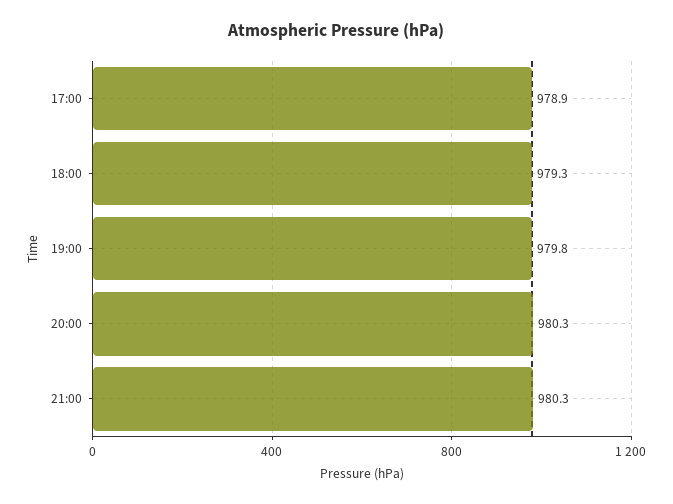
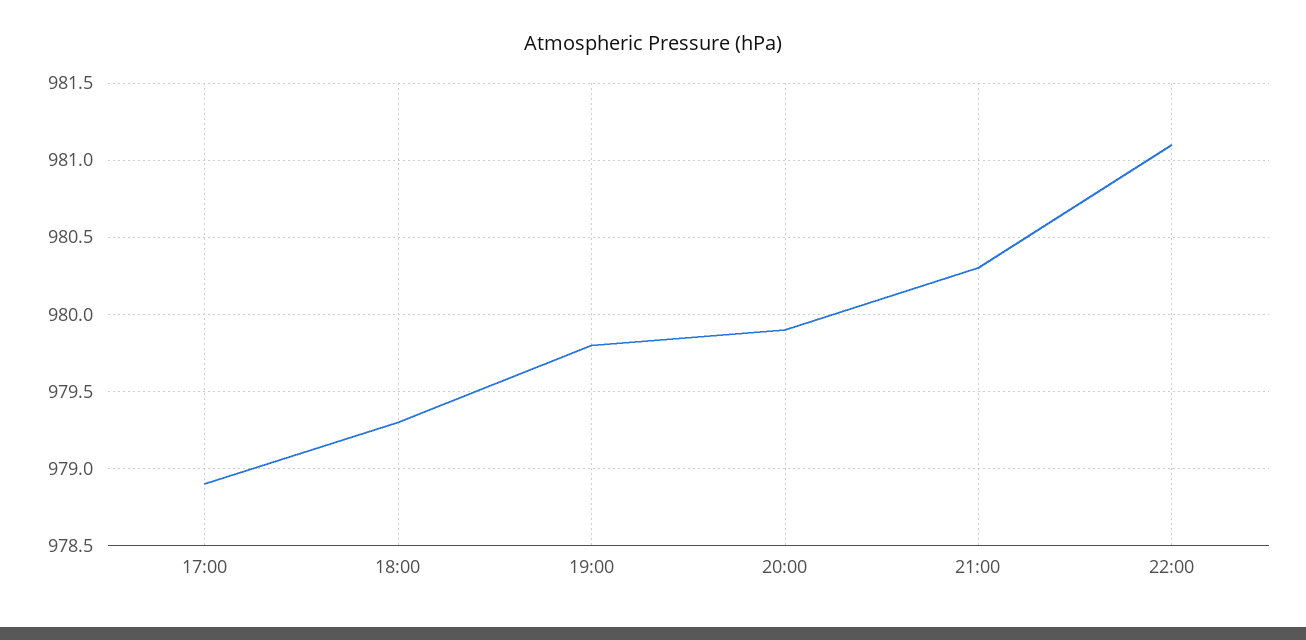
20:00: 980.3 -> 979.9
22:00: none -> 981.1

